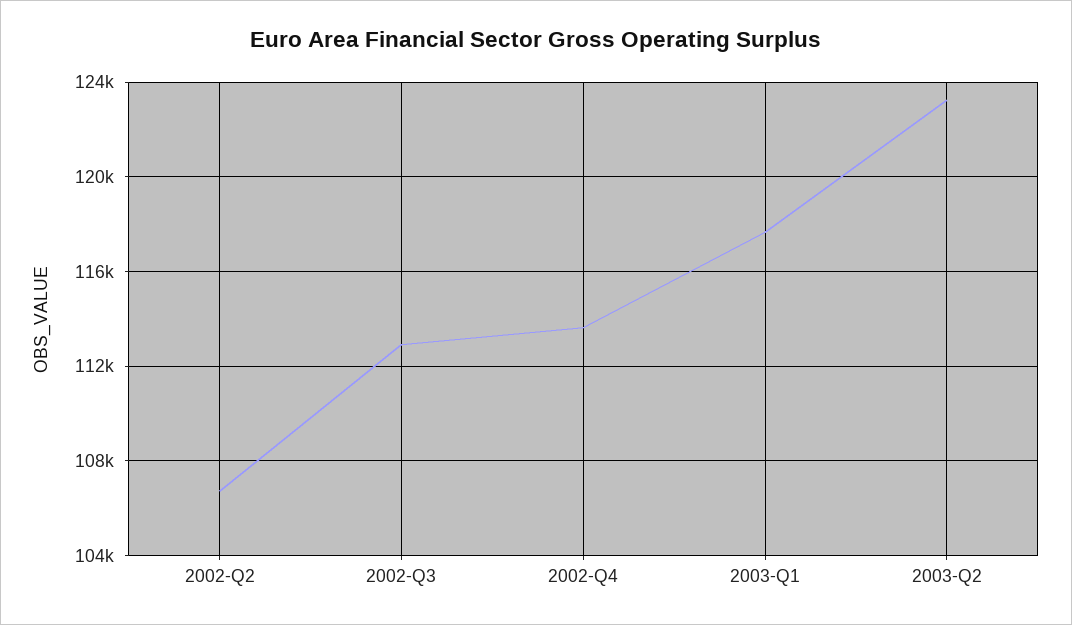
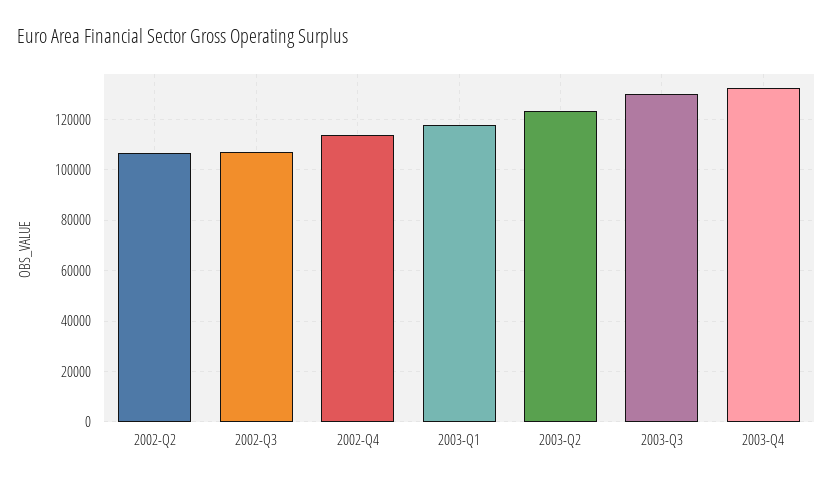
2002-Q3: 113000 -> 107500
2003-Q3: none -> 130000
2003-Q4: none -> 132500

